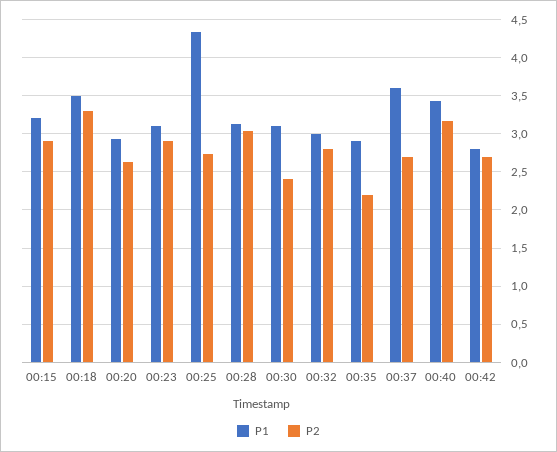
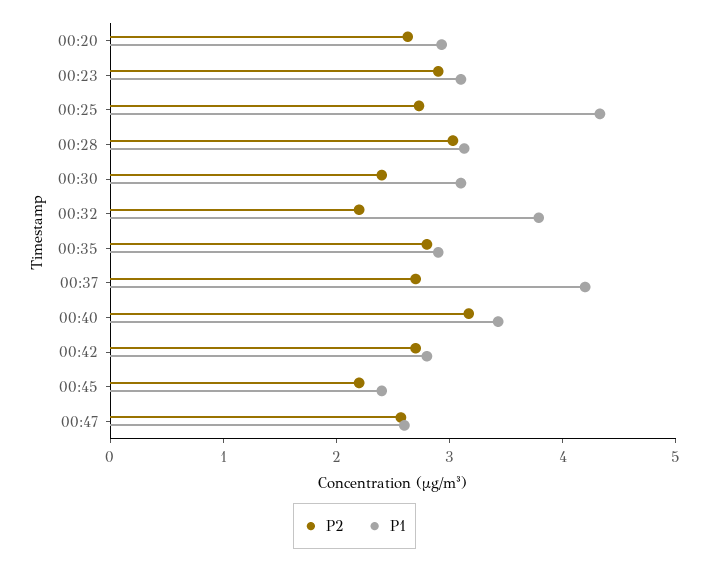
P1, 00:15: 3.2 -> none
P2, 00:15: 2.9 -> none
P1, 00:18: 3.5 -> none
P2, 00:18: 3.3 -> none
P1, 00:32: 3 -> 3.8
P2, 00:32: 2.8 -> 2.2
P2, 00:35: 2.2 -> 2.8
P1, 00:37: 3.6 -> 4.2
P2, 00:45: none -> 2.2
P1, 00:45: none -> 2.4
P2, 00:47: none -> 2.6
P1, 00:47: none -> 2.6

